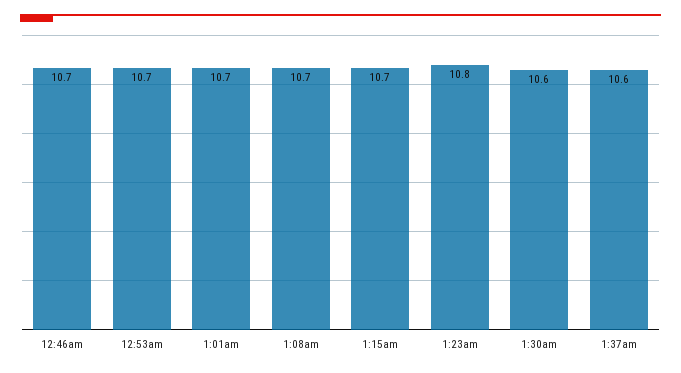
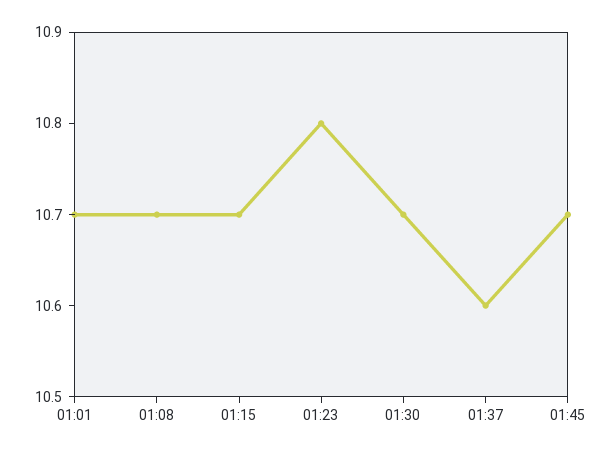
12:46am: 10.7 -> none
12:53am: 10.7 -> none
1:30am: 10.6 -> 10.7
01:45: none -> 10.7

